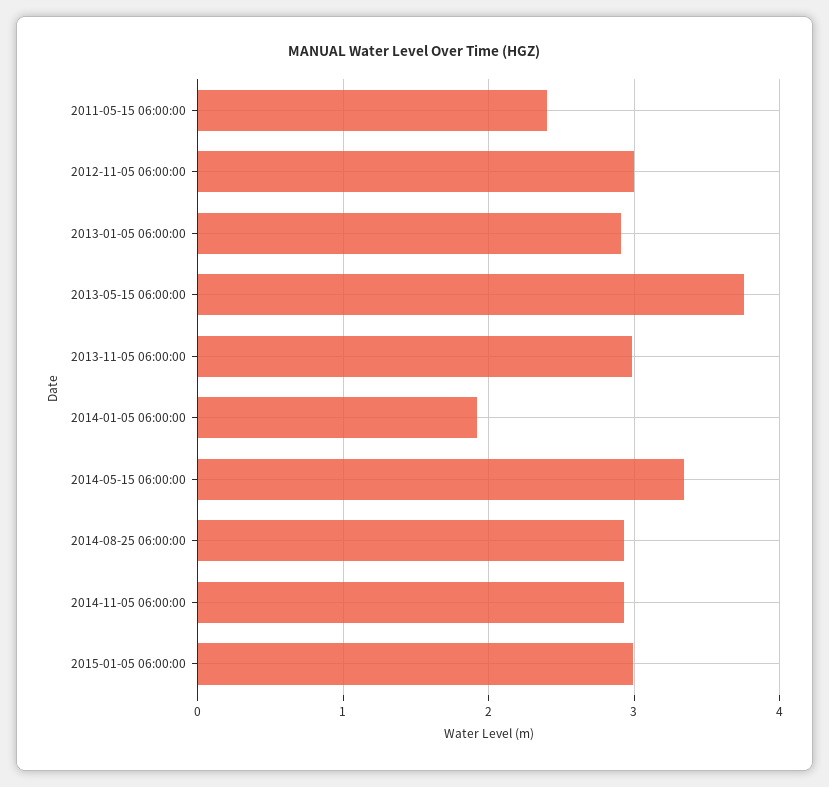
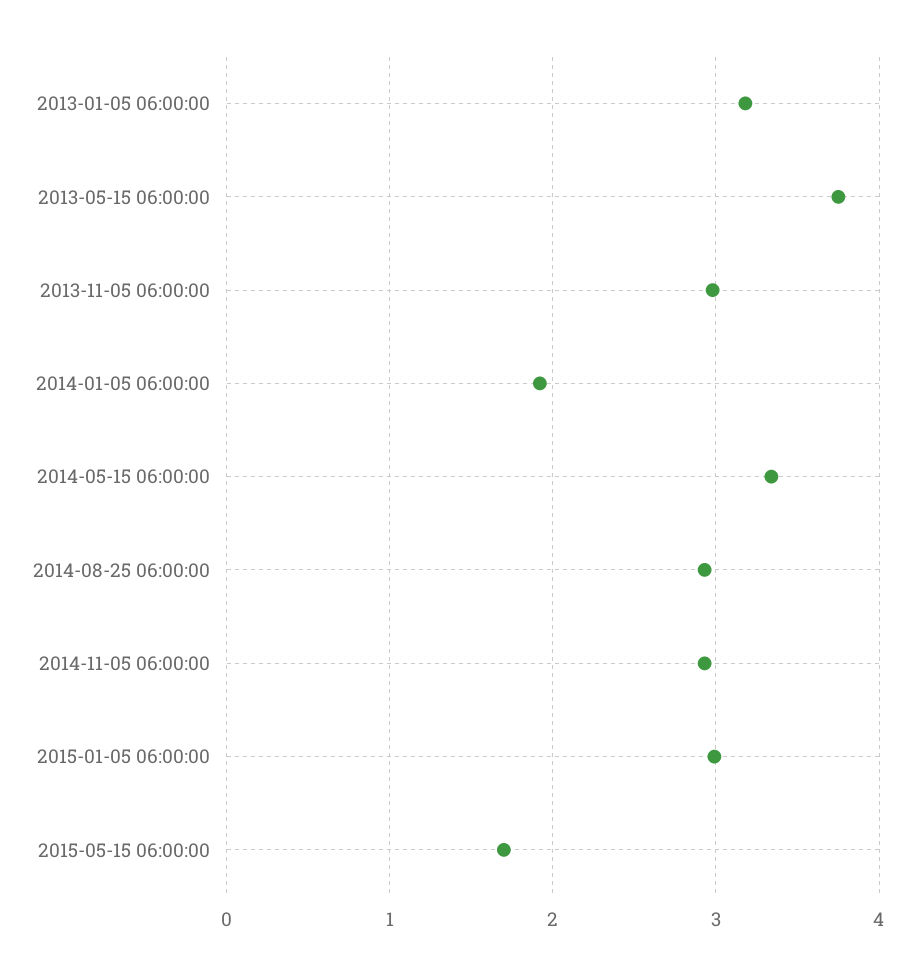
2011-05-15 06:00:00: 2.4 -> none
2012-11-05 06:00:00: 3 -> none
2013-01-05 06:00:00: 2.9 -> 3.2
2015-05-15 06:00:00: none -> 1.7

